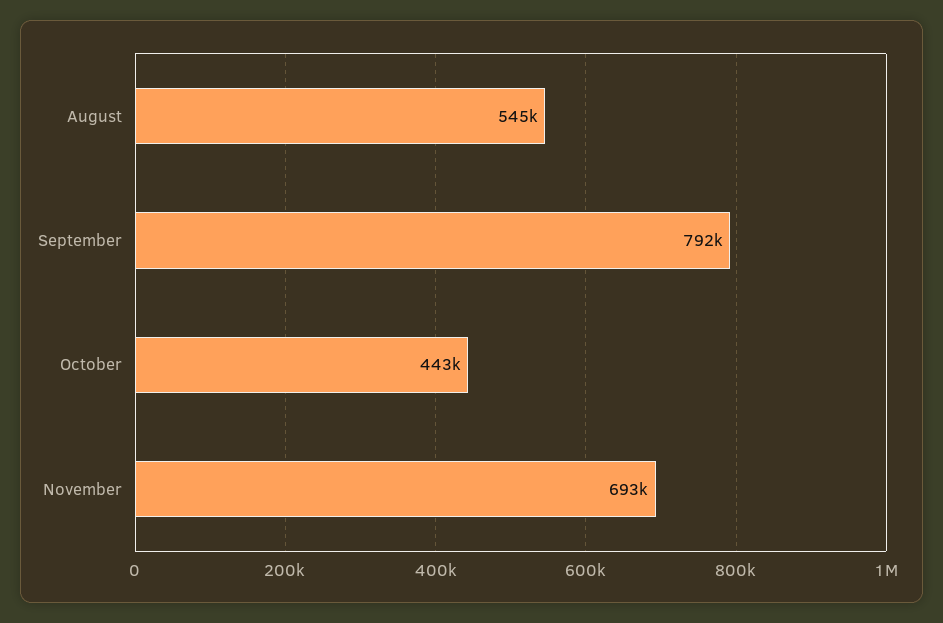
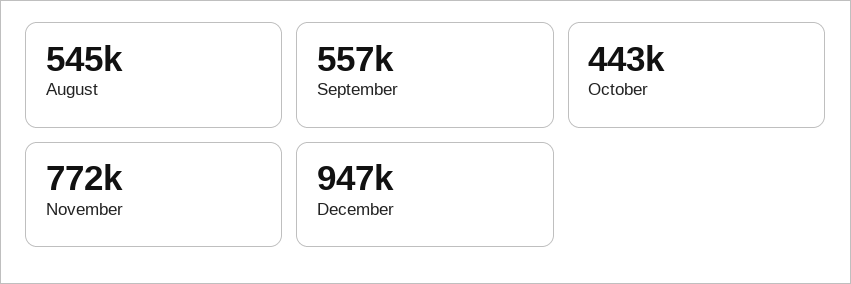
September: 792000 -> 557000
November: 693000 -> 772000
December: none -> 947000

